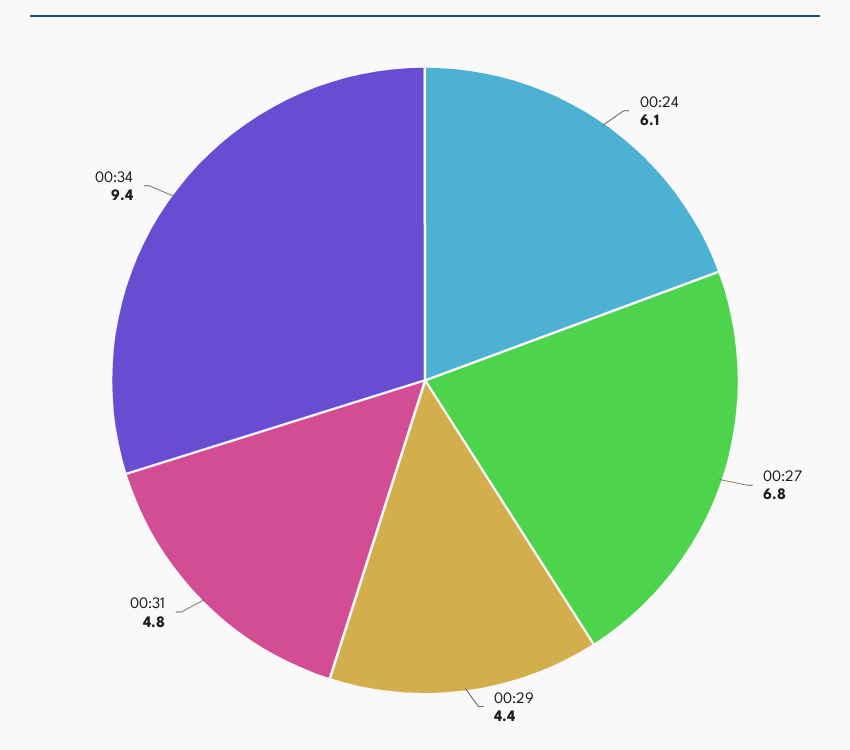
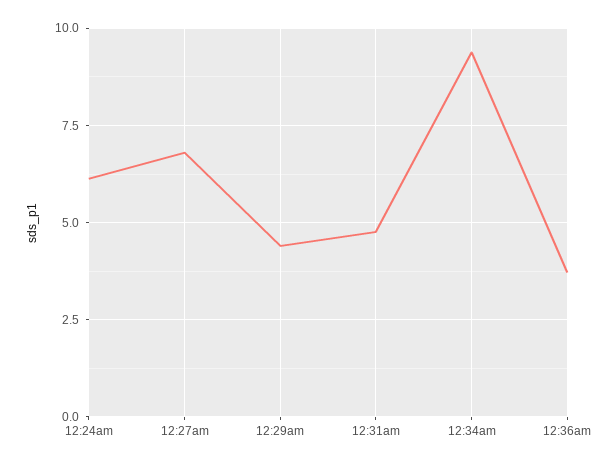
12:36am: none -> 3.75

